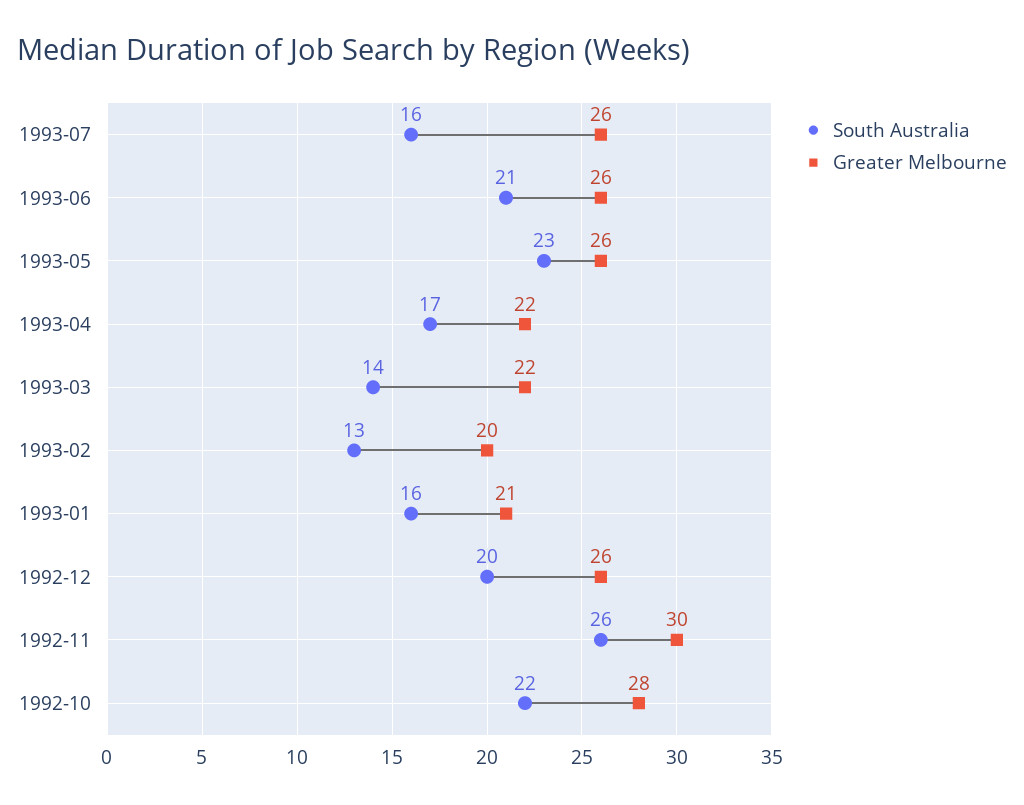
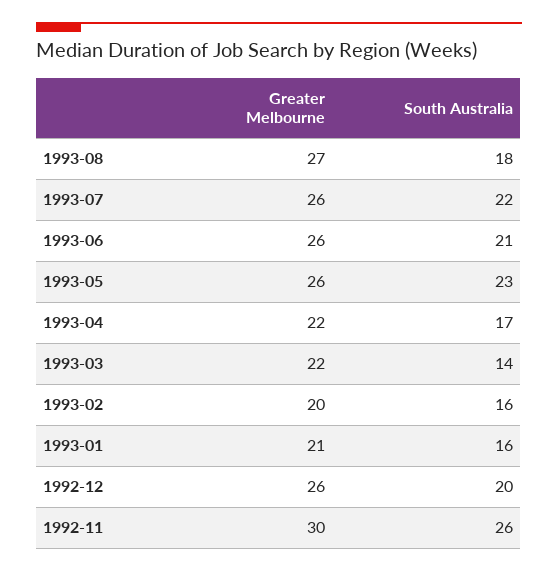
South Australia, 1993-07: 16 -> 22
South Australia, 1993-02: 13 -> 16
South Australia, 1992-10: 22 -> none
Greater Melbourne, 1992-10: 28 -> none
Greater Melbourne, 1993-08: none -> 27
South Australia, 1993-08: none -> 18

